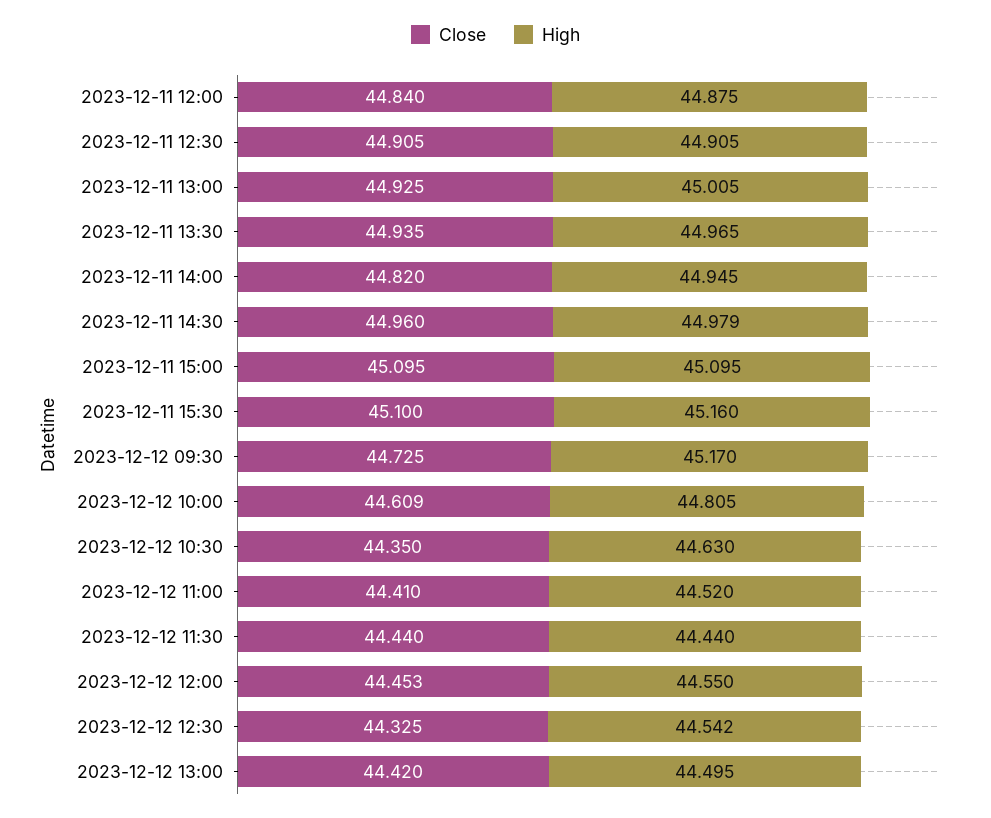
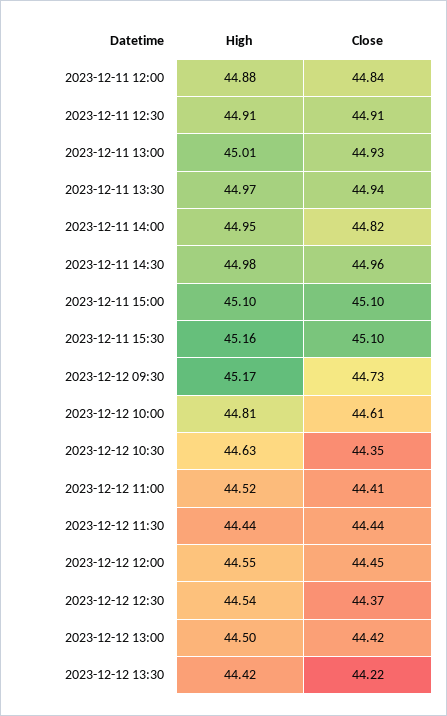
Close, 2023-12-12 12:30: 44.325 -> 44.37
High, 2023-12-12 13:30: none -> 44.42
Close, 2023-12-12 13:30: none -> 44.22

